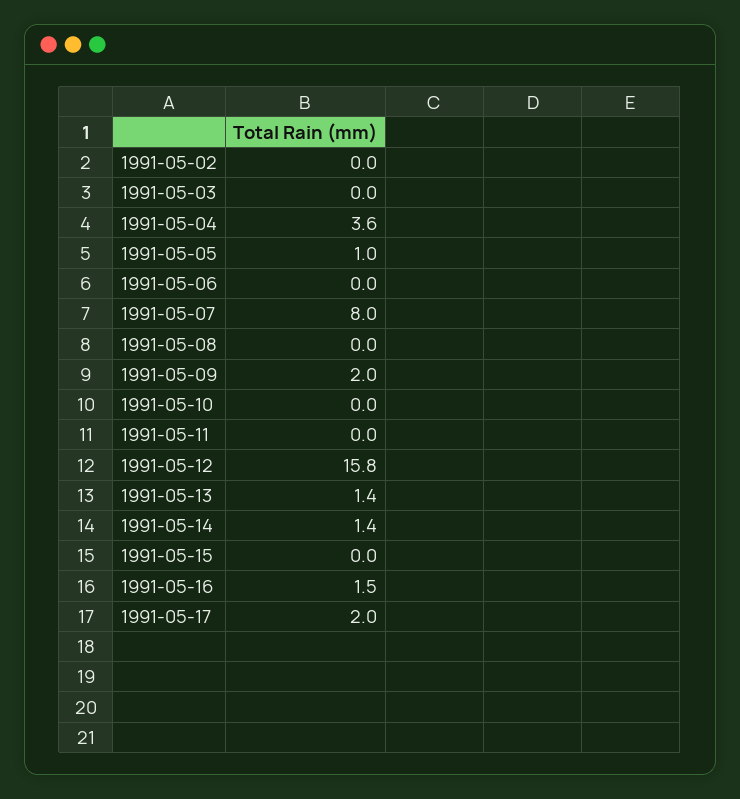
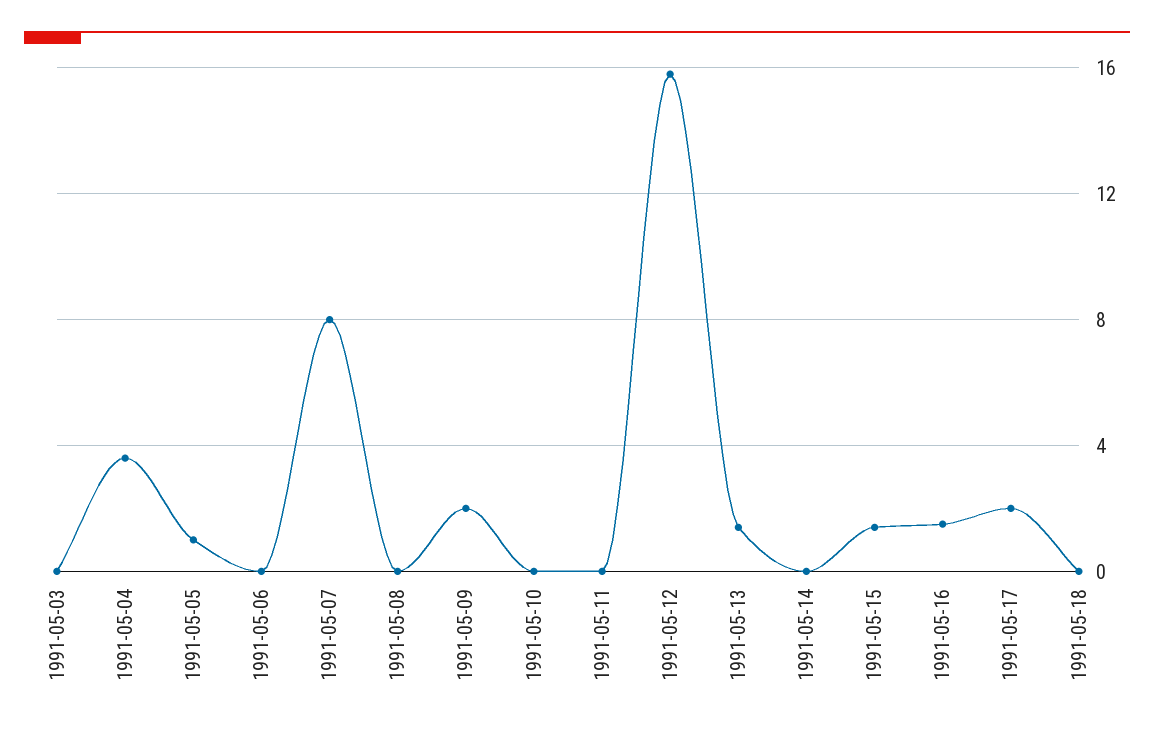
1991-05-02: 0 -> none
1991-05-14: 1.4 -> 0
1991-05-15: 0 -> 1.5
1991-05-18: none -> 0

